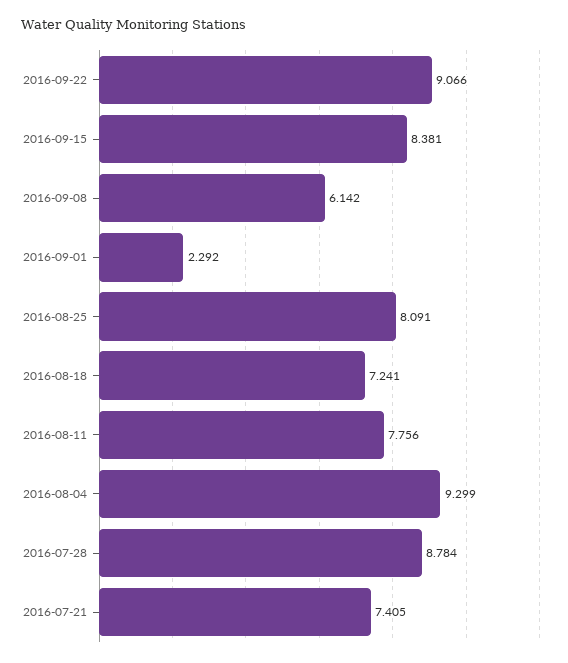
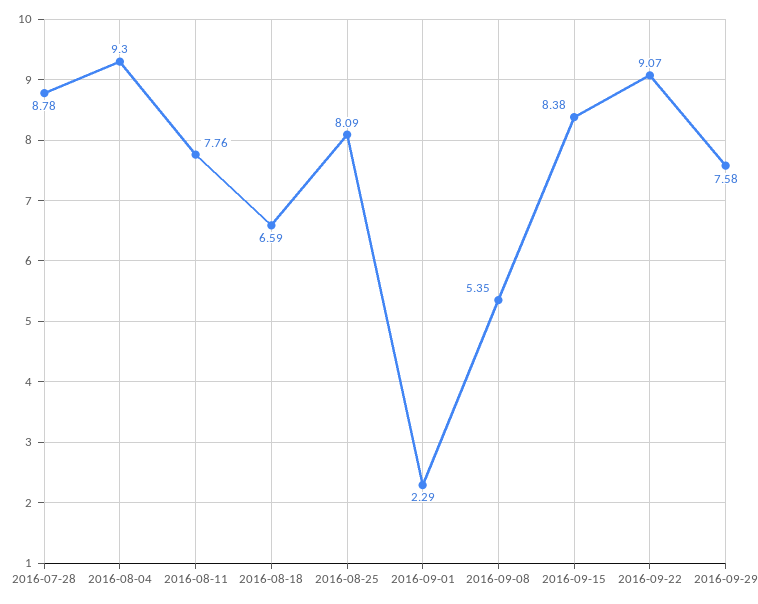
2016-09-08: 6.142 -> 5.35
2016-08-18: 7.241 -> 6.59
2016-07-21: 7.405 -> none
2016-09-29: none -> 7.58

